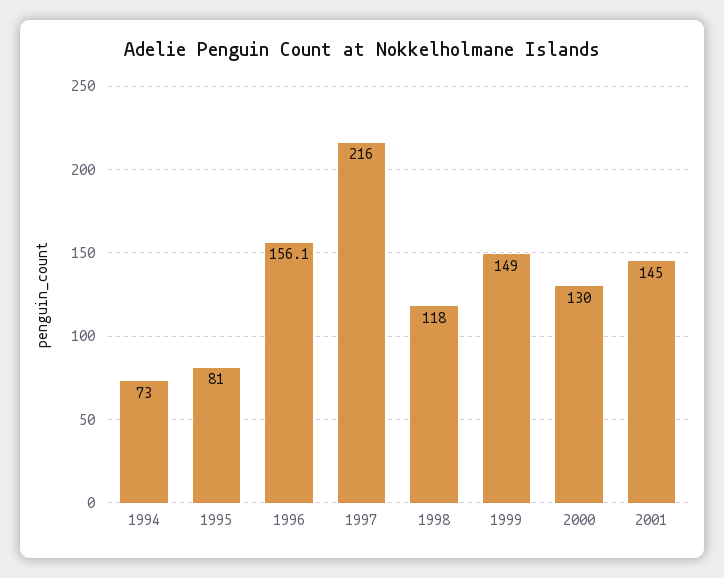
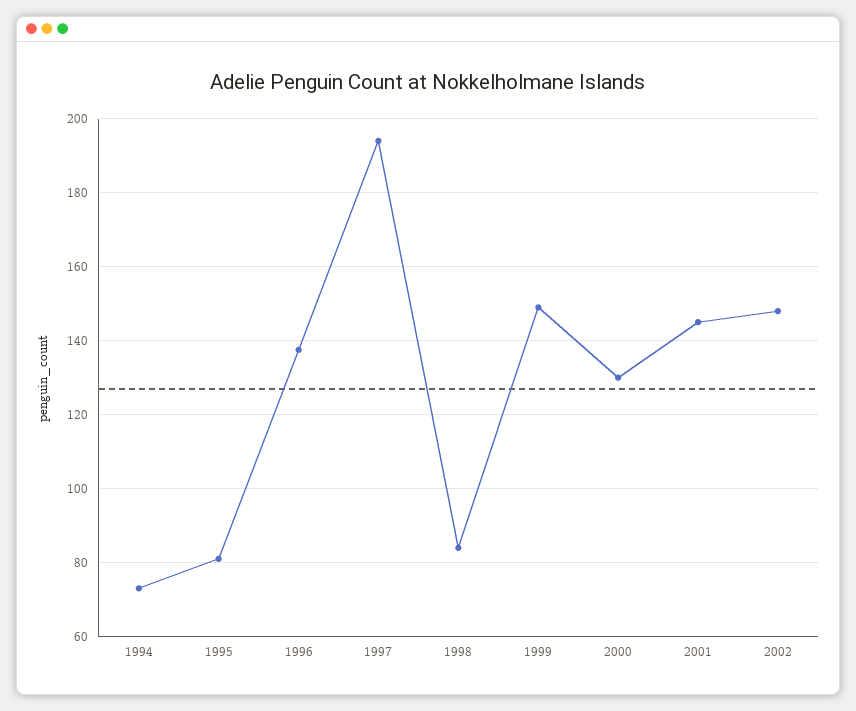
1996: 156.1 -> 138
1997: 216 -> 194
1998: 118 -> 84
2002: none -> 148

